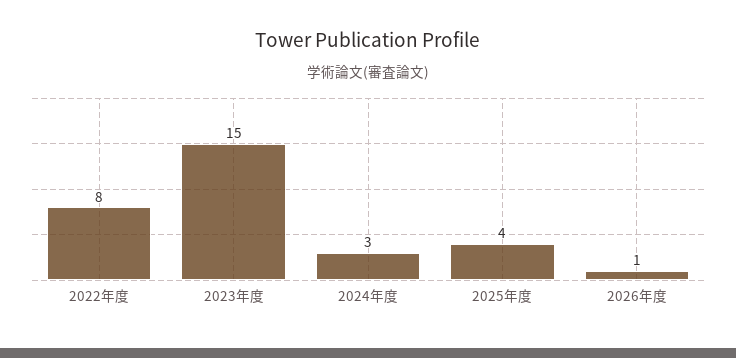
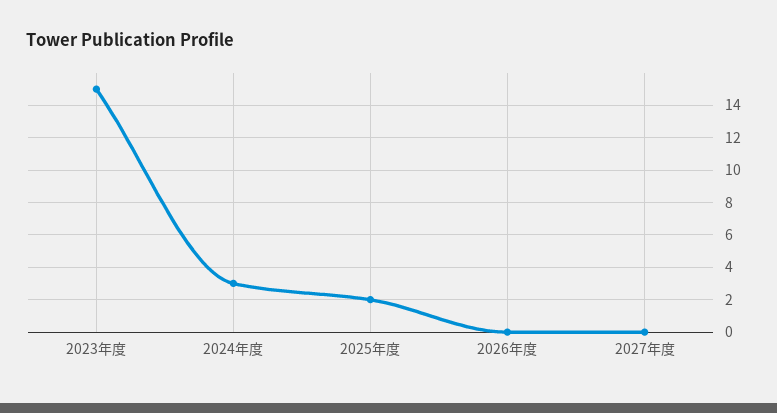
2022年度: 8 -> none
2025年度: 4 -> 2
2026年度: 1 -> 0
2027年度: none -> 0

